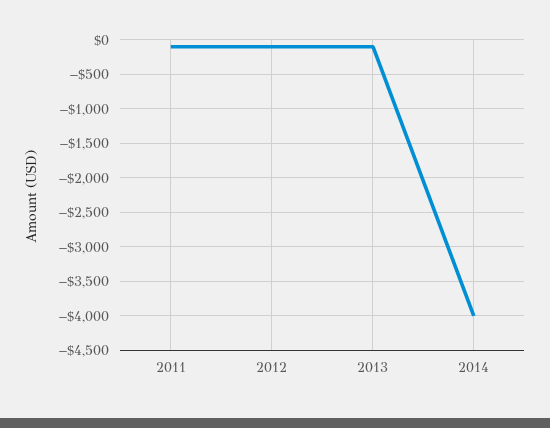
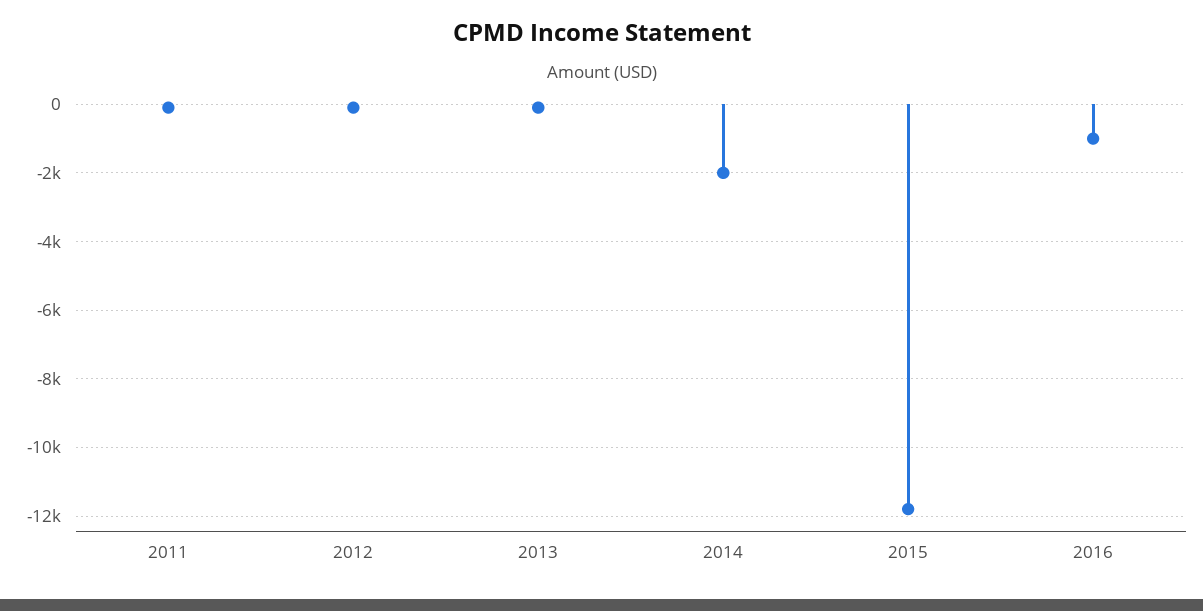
2014: -4000 -> -2000
2015: none -> -11800
2016: none -> -1000

